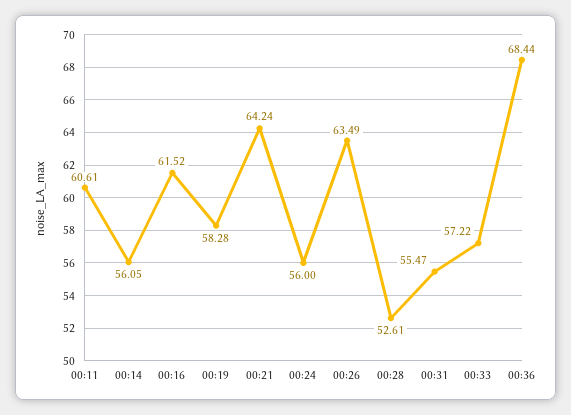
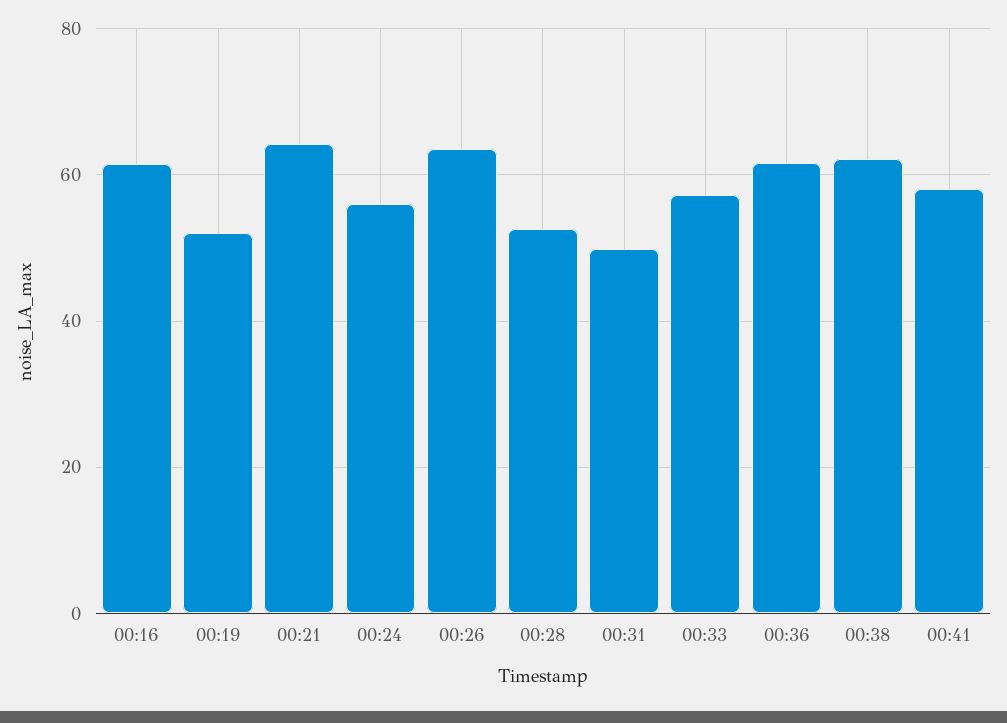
00:11: 60.61 -> none
00:14: 56.05 -> none
00:19: 58.28 -> 52
00:31: 55.47 -> 50
00:36: 68.44 -> 62
00:38: none -> 62
00:41: none -> 58

